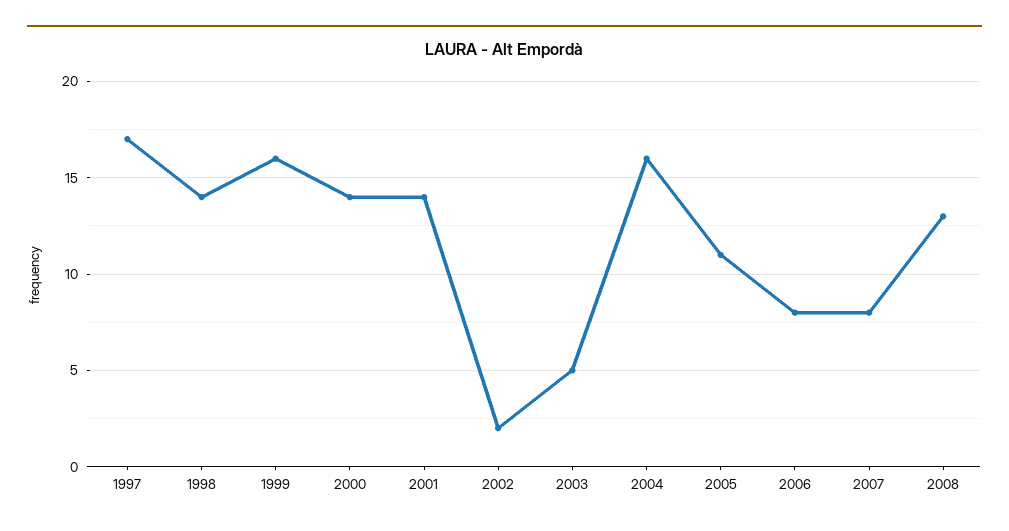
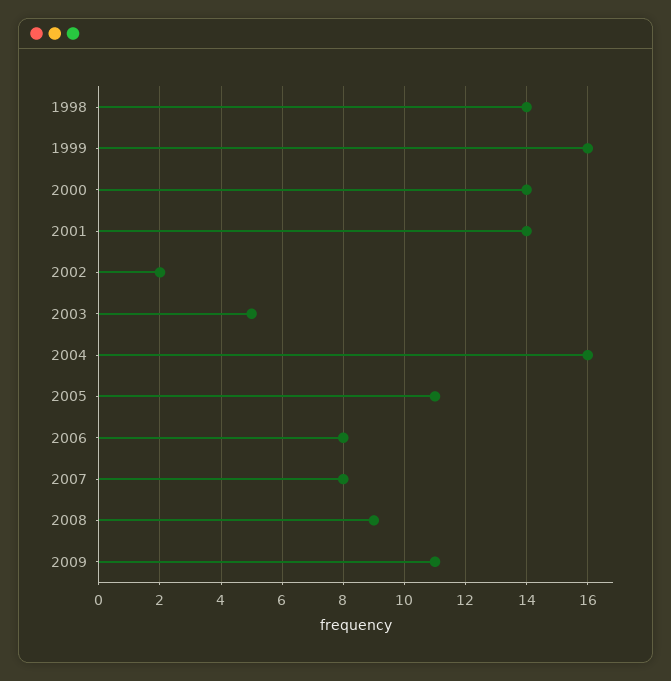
1997: 17 -> none
2008: 13 -> 9
2009: none -> 11

